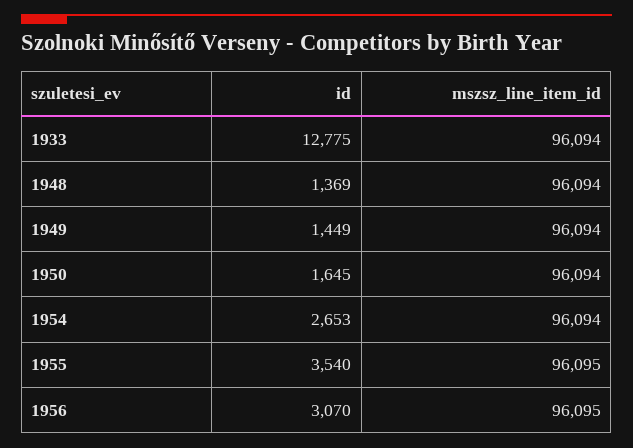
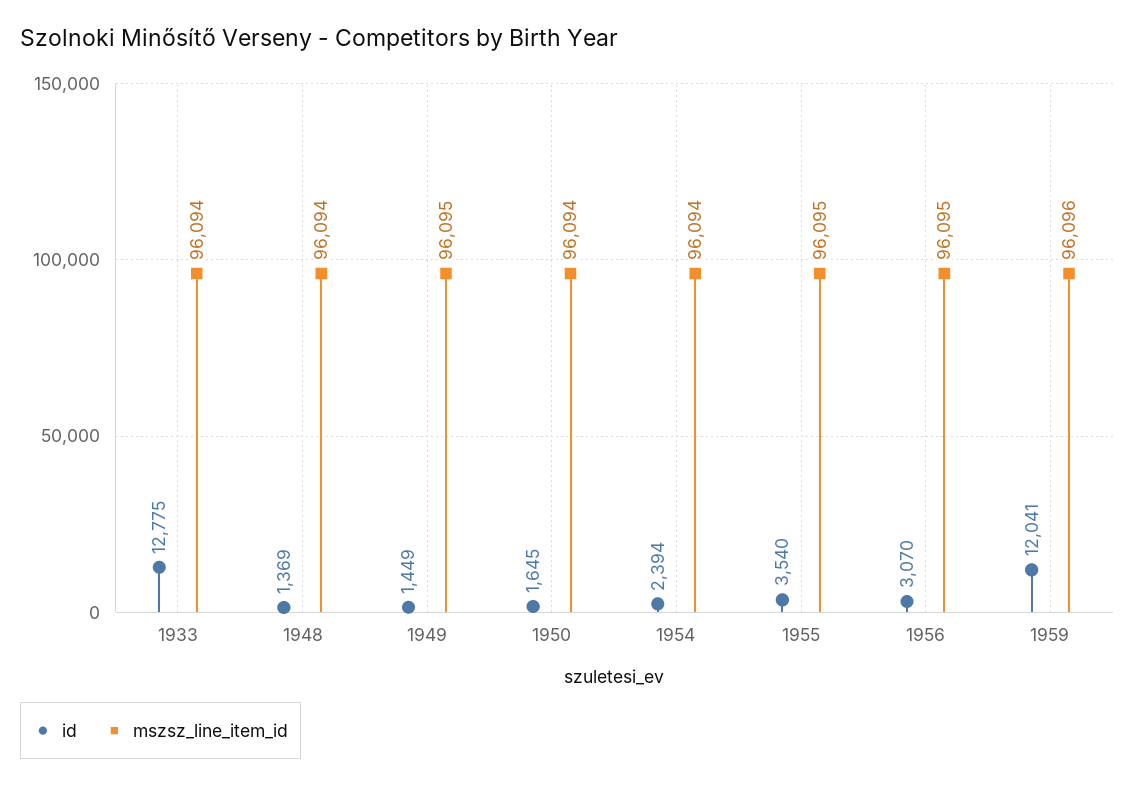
mszsz_line_item_id, 1949: 96094 -> 96095
id, 1954: 2653 -> 2394
id, 1959: none -> 12041
mszsz_line_item_id, 1959: none -> 96096

